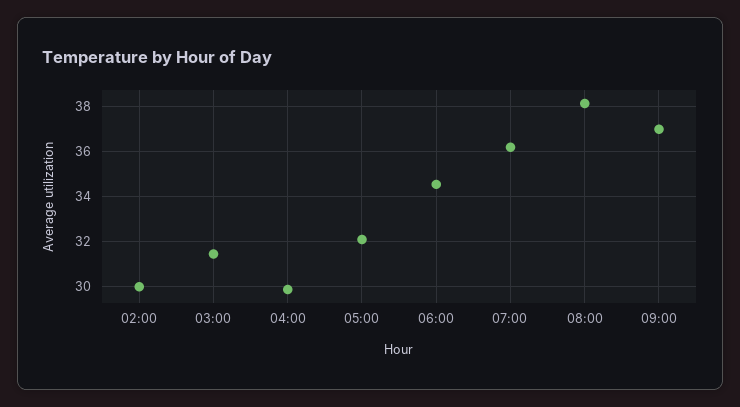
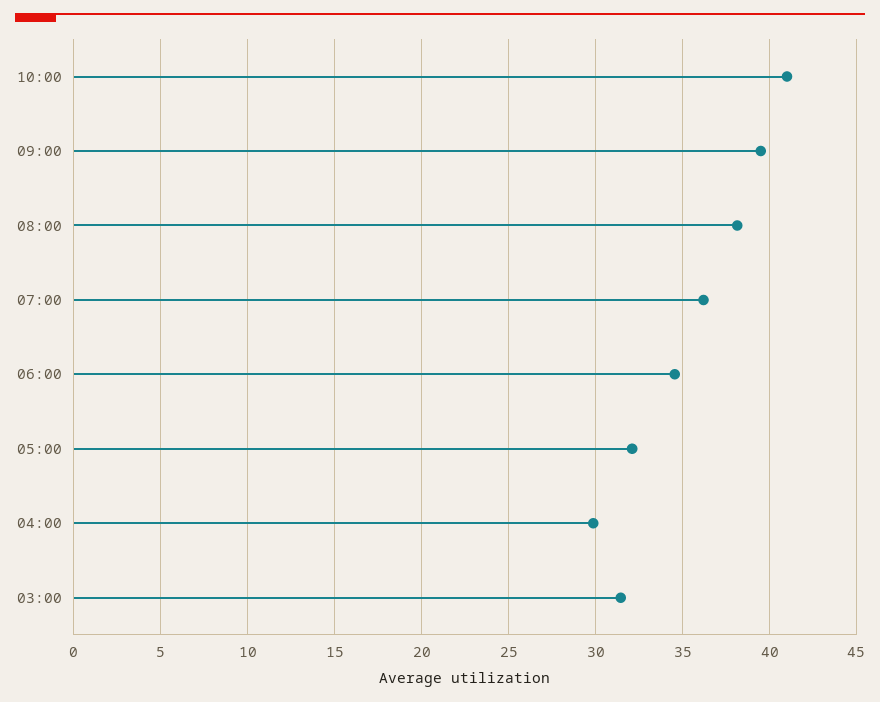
02:00: 30 -> none
09:00: 37 -> 39.5
10:00: none -> 41

